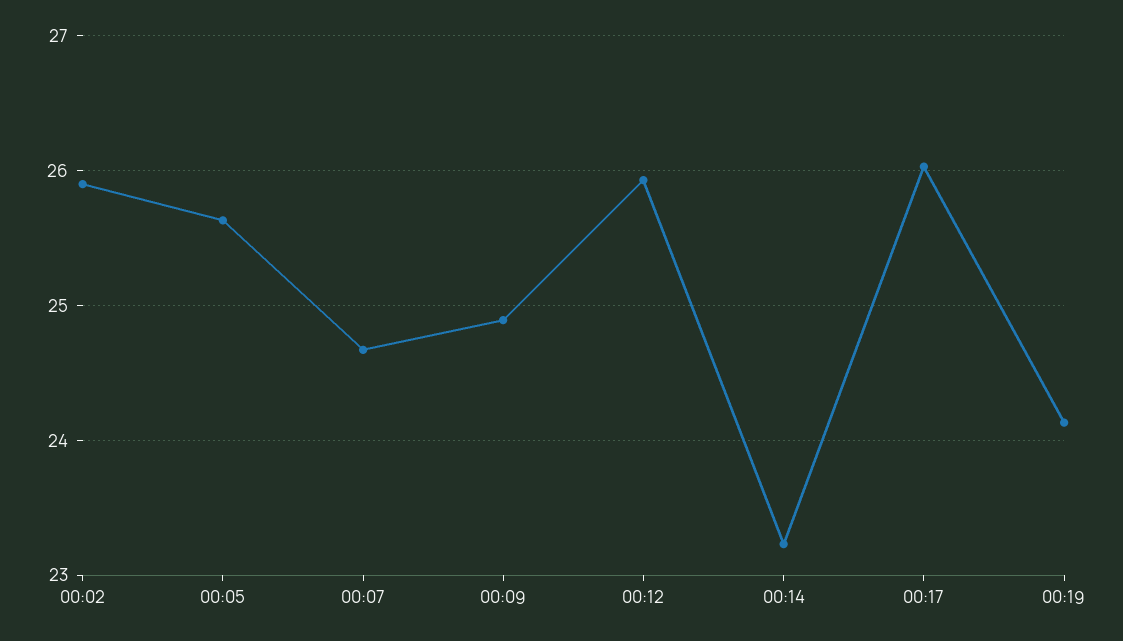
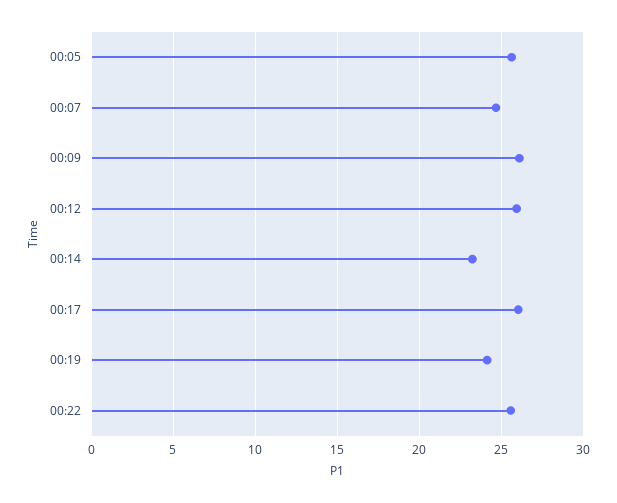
00:02: 25.9 -> none
00:09: 24.9 -> 26
00:22: none -> 25.5

